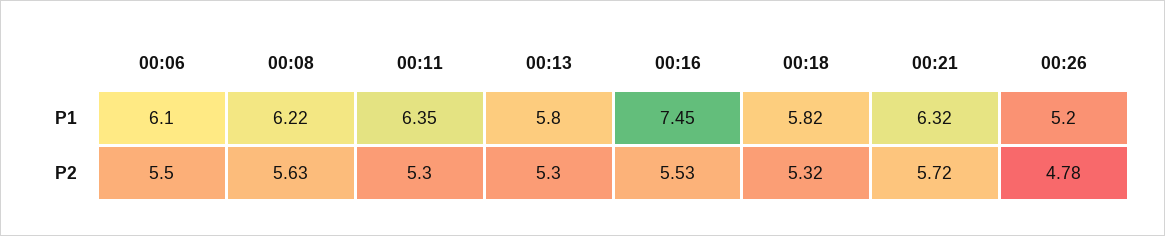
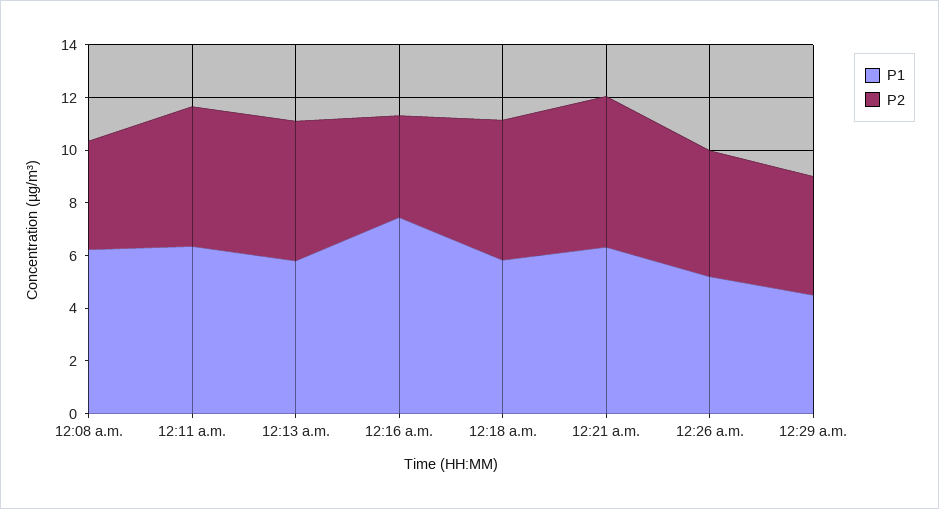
P1, 00:06: 6.1 -> none
P2, 00:06: 5.5 -> none
P2, 00:08: 5.63 -> 4
P2, 00:16: 5.53 -> 4
P1, 12:29 a.m.: none -> 4.5
P2, 12:29 a.m.: none -> 4.5

